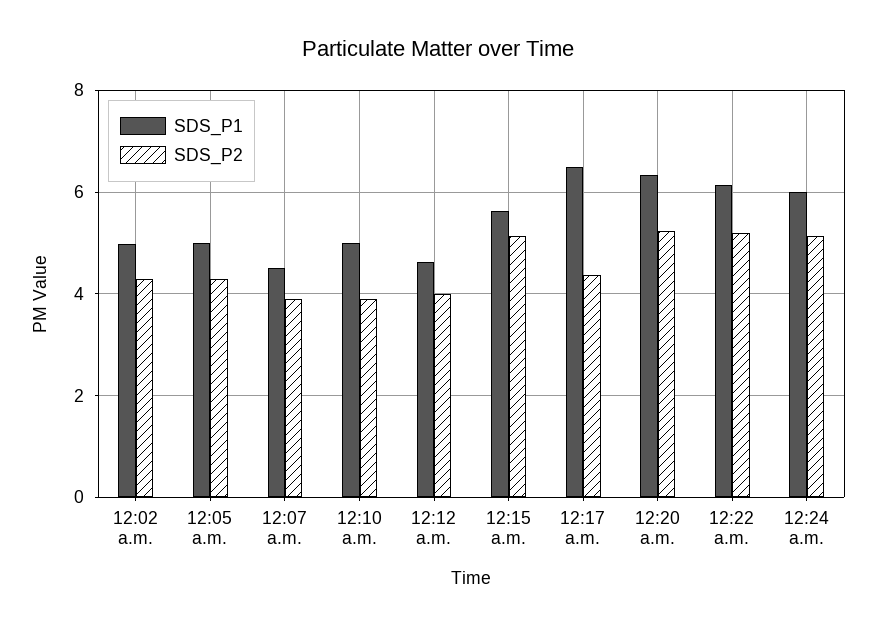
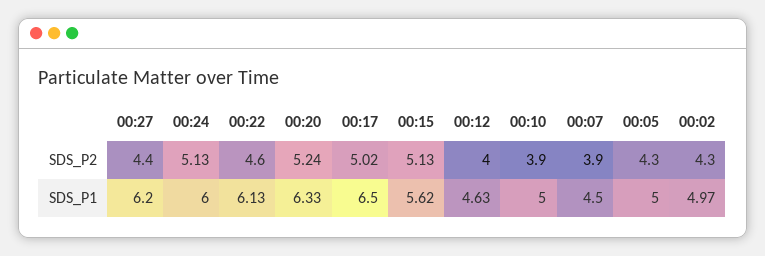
SDS_P2, 12:17 a.m.: 4.4 -> 5.02
SDS_P2, 12:22 a.m.: 5.2 -> 4.6
SDS_P2, 00:27: none -> 4.4
SDS_P1, 00:27: none -> 6.2

